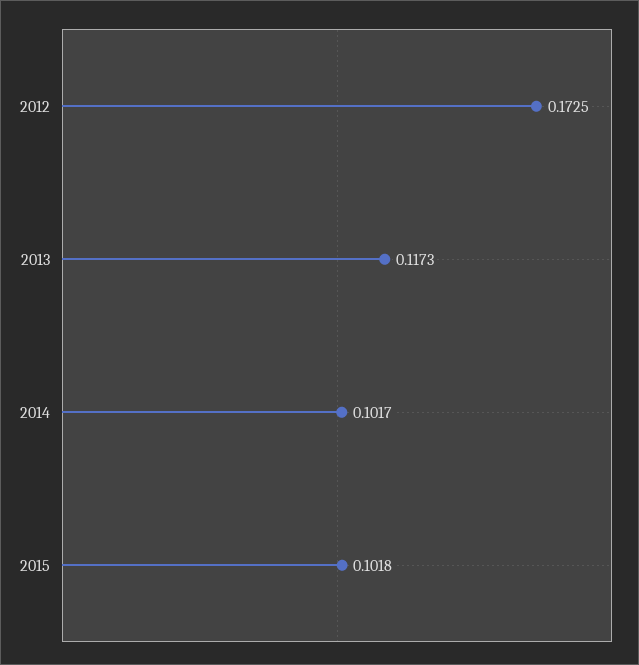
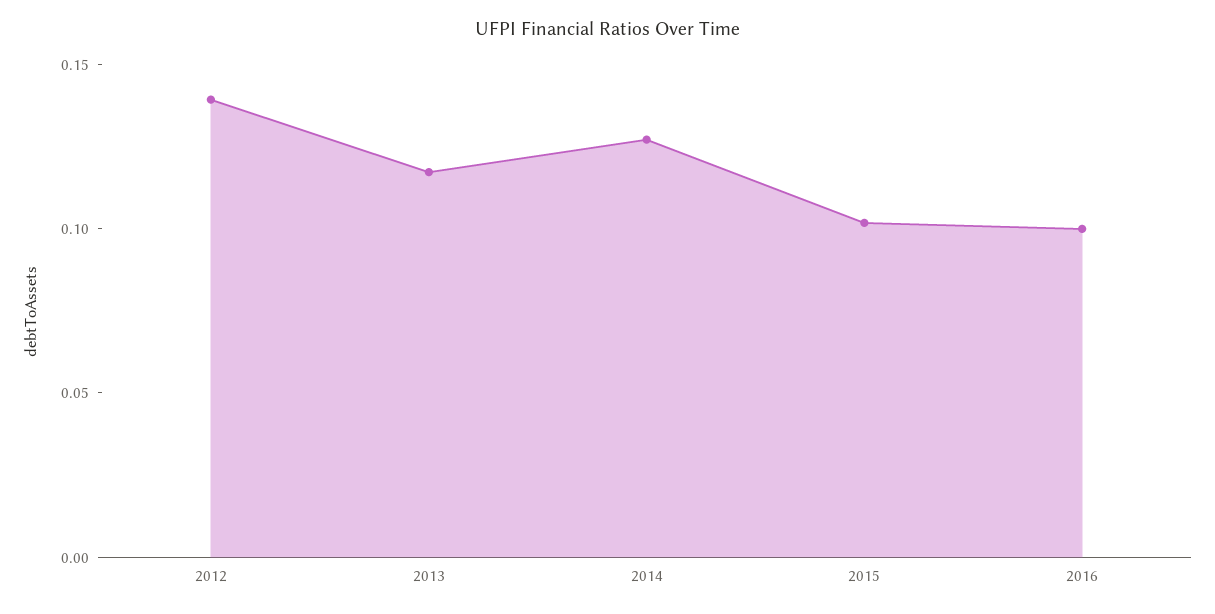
2012: 0.1725 -> 0.14
2014: 0.1017 -> 0.13
2016: none -> 0.1

